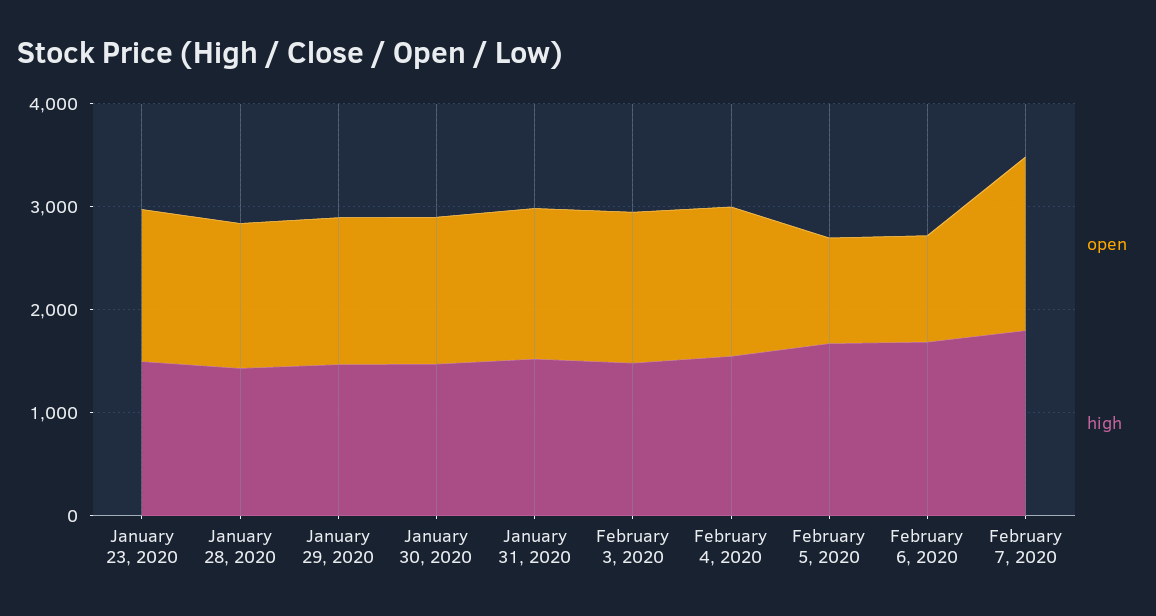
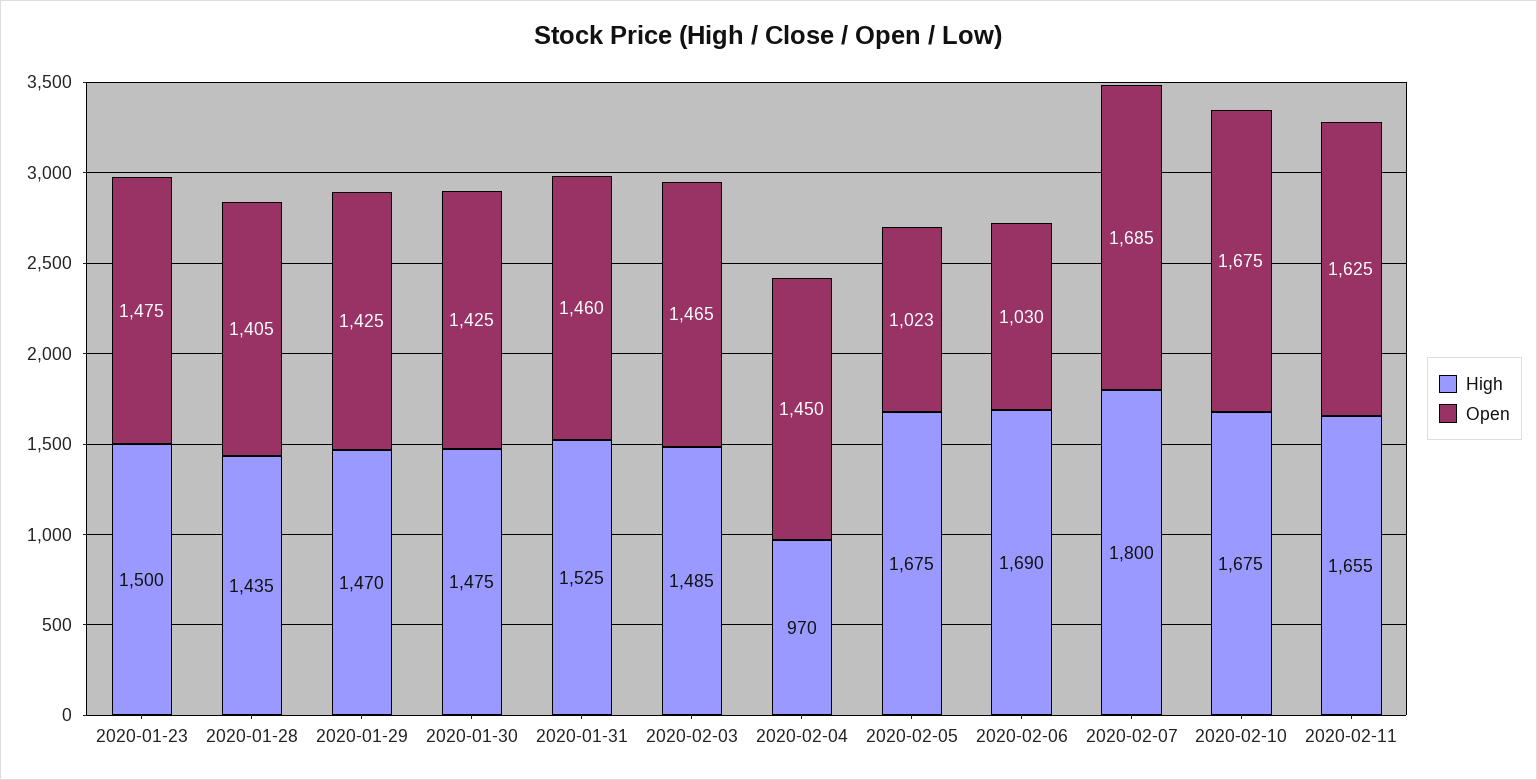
high, February 4, 2020: 1600 -> 970
high, 2020-02-10: none -> 1675
open, 2020-02-10: none -> 1675
high, 2020-02-11: none -> 1655
open, 2020-02-11: none -> 1625

